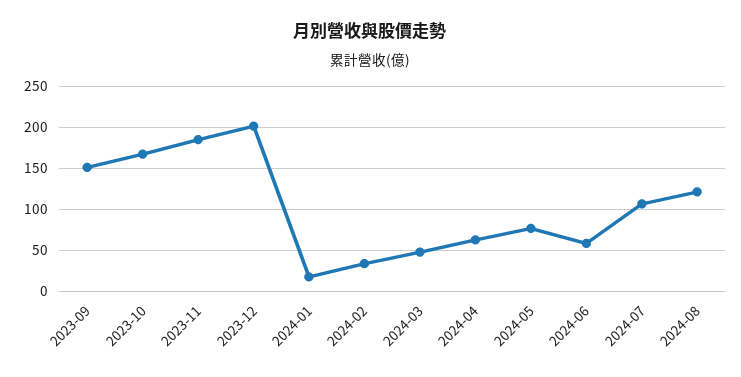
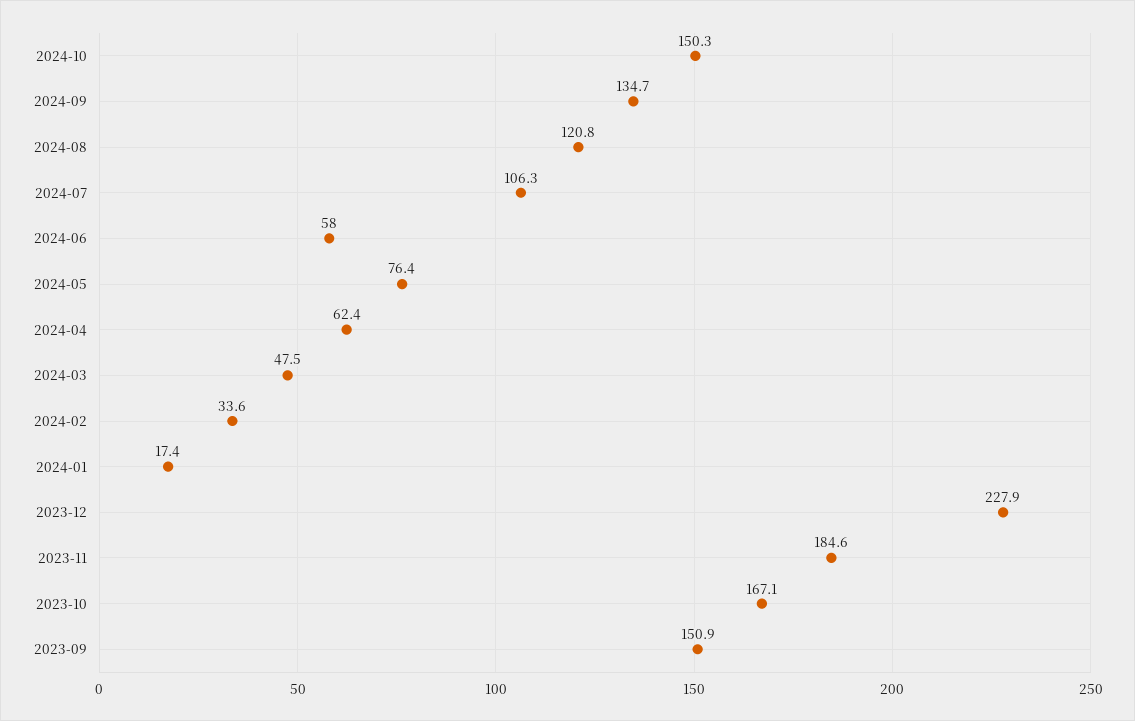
2023-12: 200 -> 227.9
2024-10: none -> 150.3
2024-09: none -> 134.7

